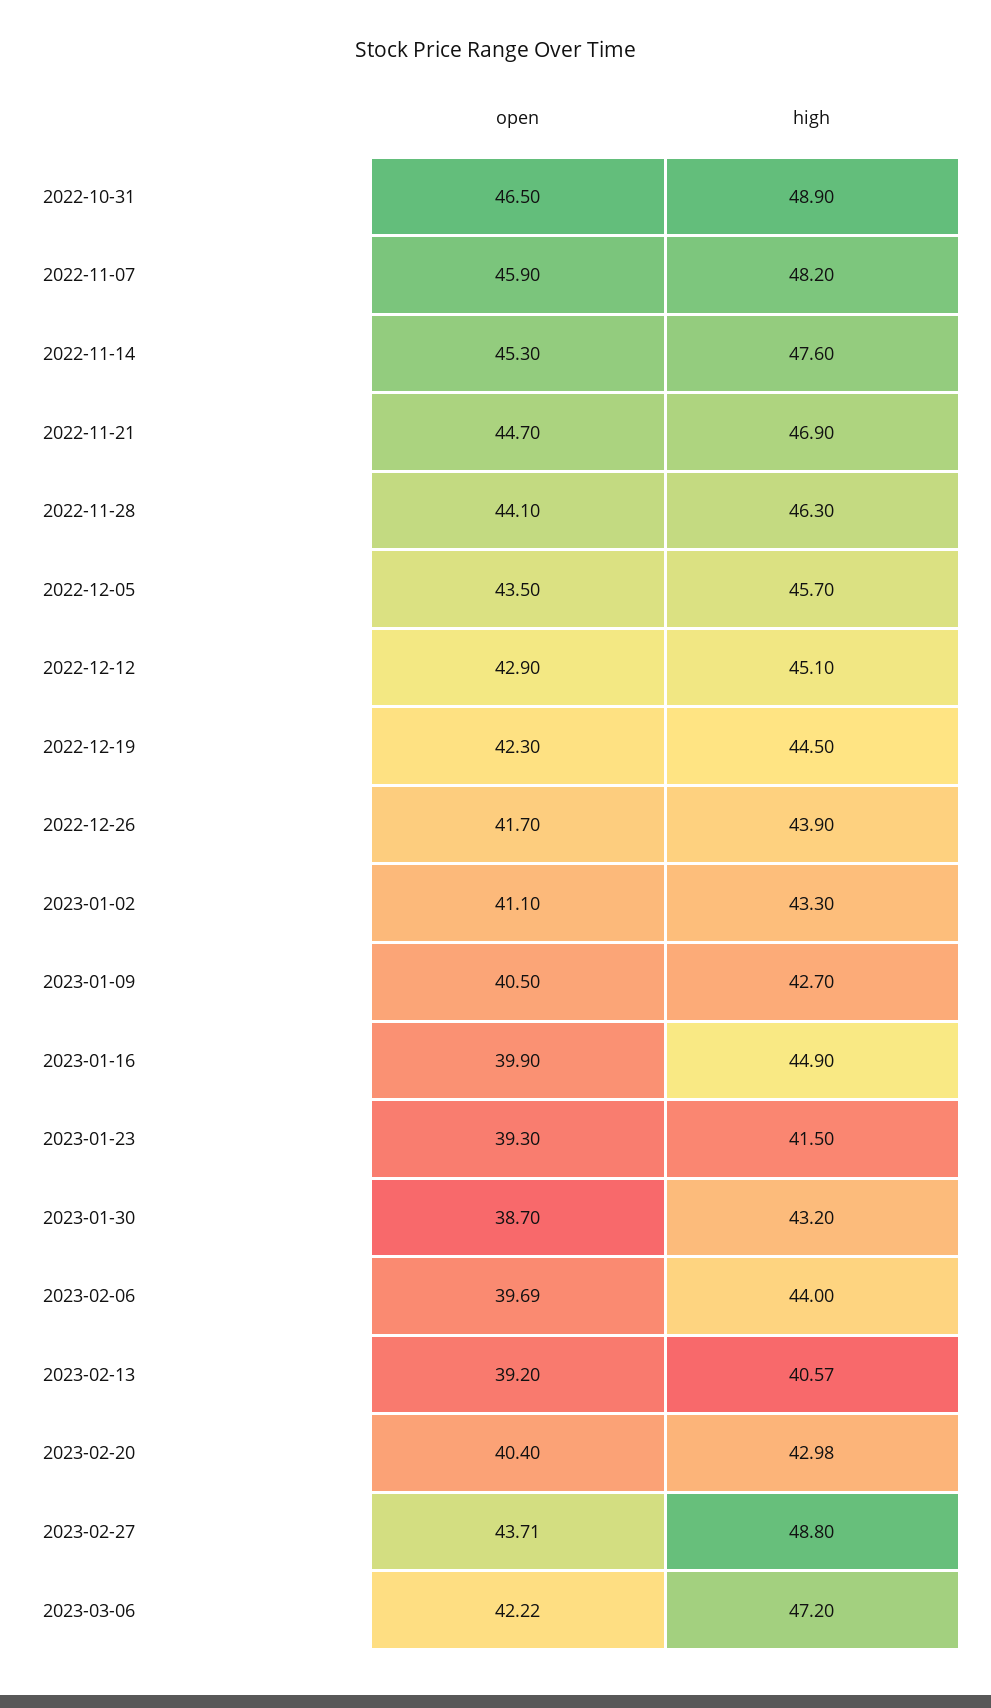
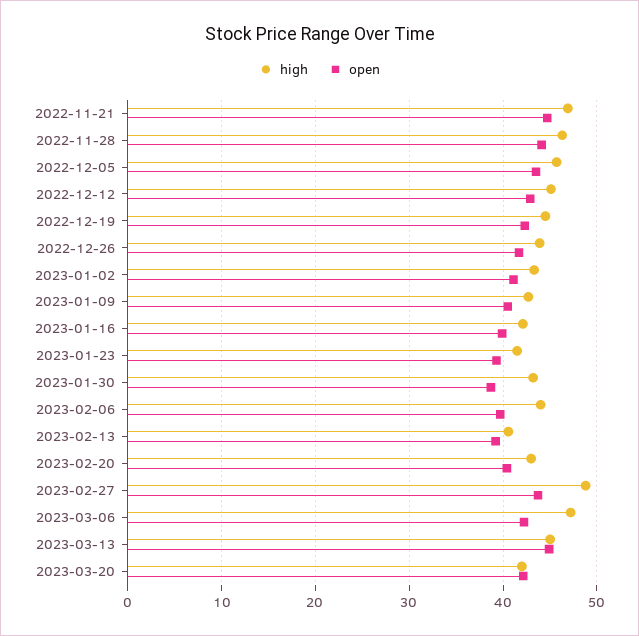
open, 2022-10-31: 46.5 -> none
high, 2022-10-31: 48.9 -> none
open, 2022-11-07: 45.9 -> none
high, 2022-11-07: 48.2 -> none
open, 2022-11-14: 45.3 -> none
high, 2022-11-14: 47.6 -> none
high, 2023-01-16: 44.9 -> 42
high, 2023-03-13: none -> 45
open, 2023-03-13: none -> 45
high, 2023-03-20: none -> 42
open, 2023-03-20: none -> 42

